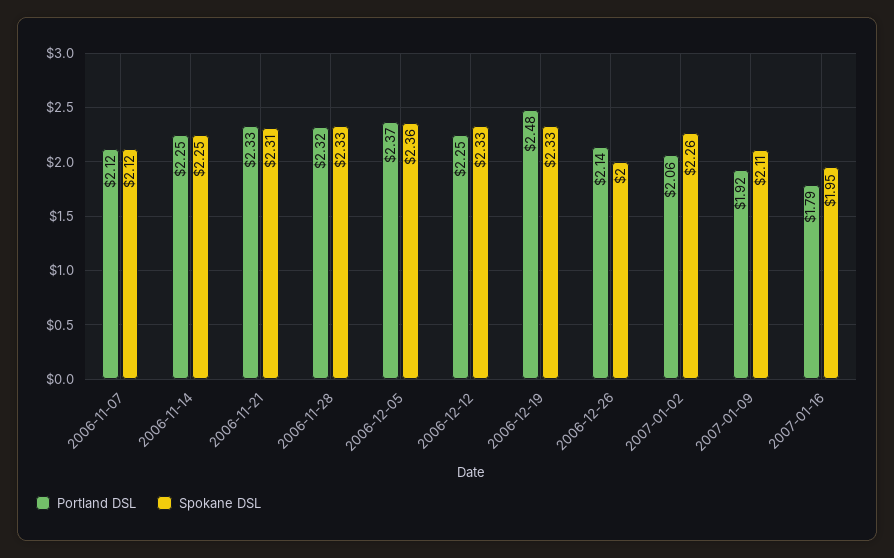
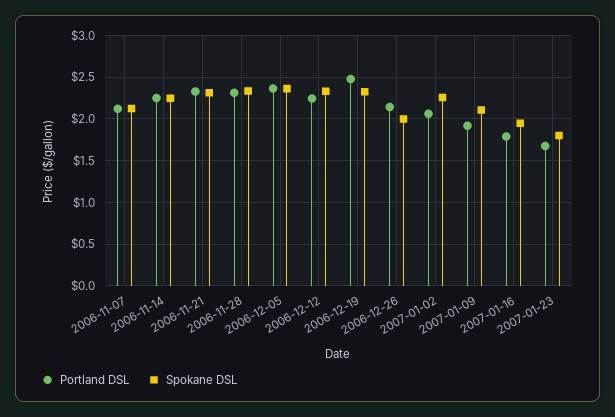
Portland DSL, 2007-01-23: none -> 1.7
Spokane DSL, 2007-01-23: none -> 1.8

